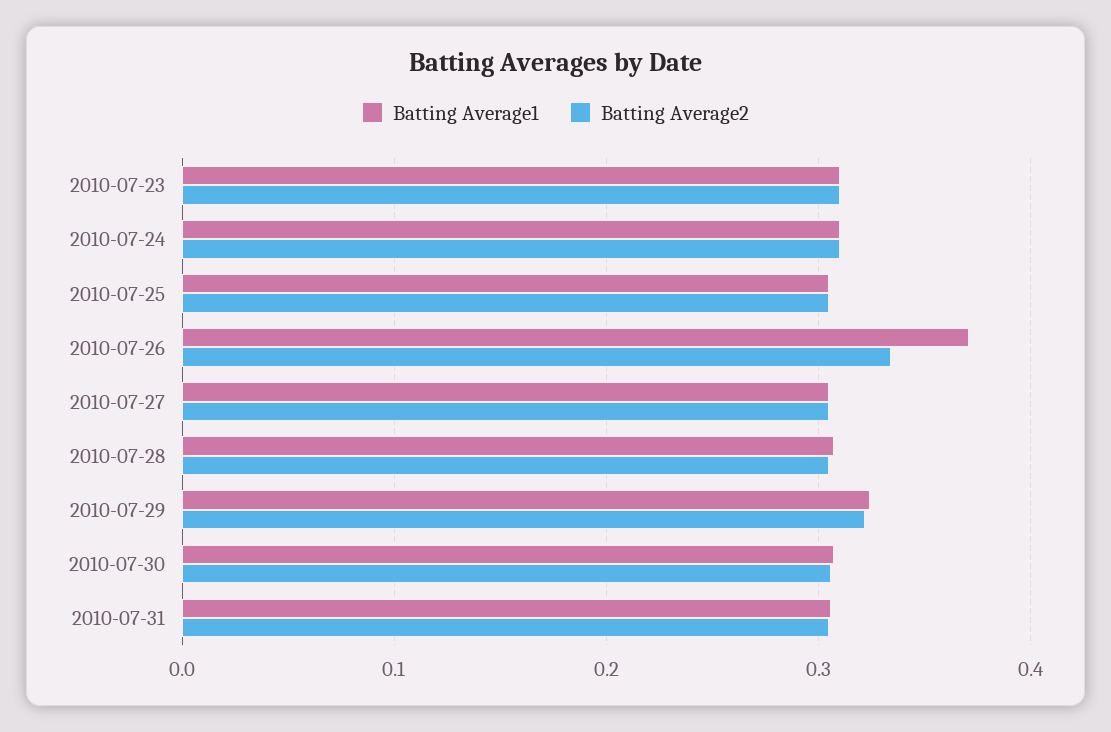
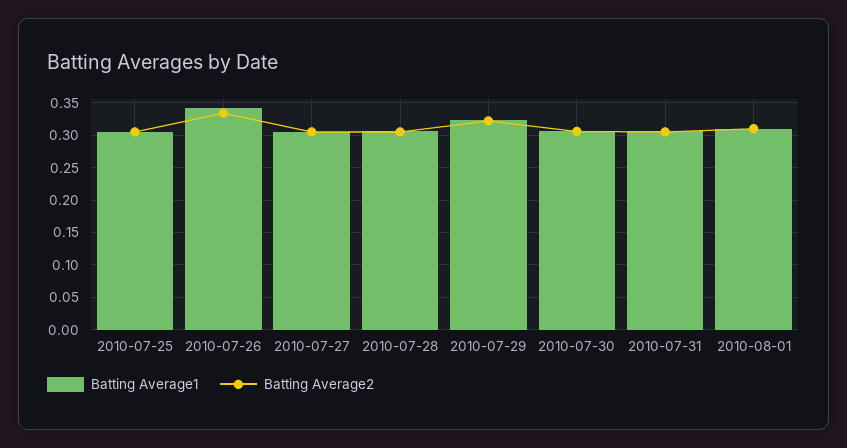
Batting Average1, 2010-07-23: 0.31 -> none
Batting Average2, 2010-07-23: 0.31 -> none
Batting Average1, 2010-07-24: 0.31 -> none
Batting Average2, 2010-07-24: 0.31 -> none
Batting Average1, 2010-07-26: 0.37 -> 0.34
Batting Average1, 2010-08-01: none -> 0.31
Batting Average2, 2010-08-01: none -> 0.31

